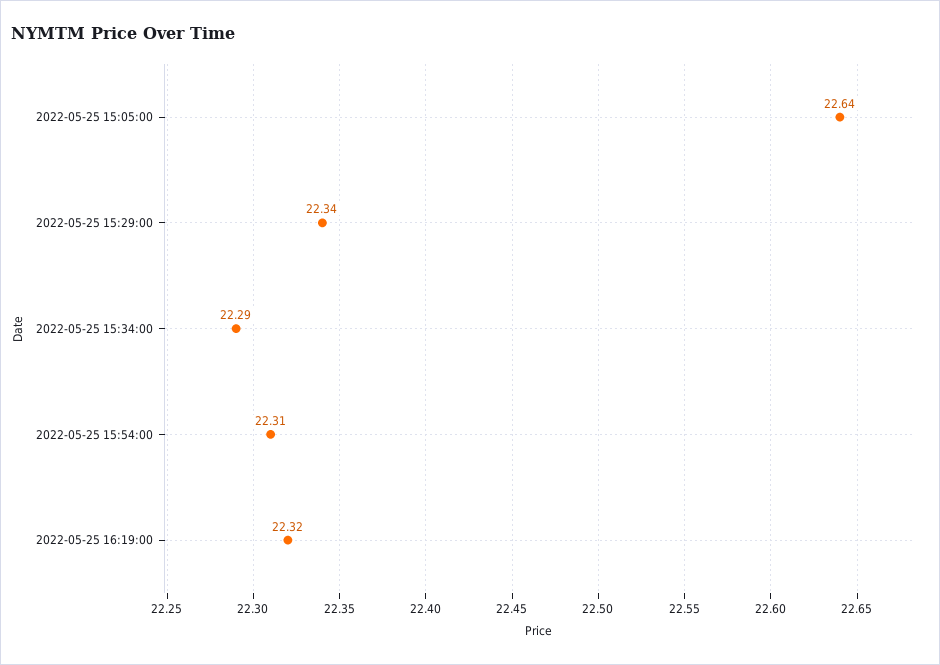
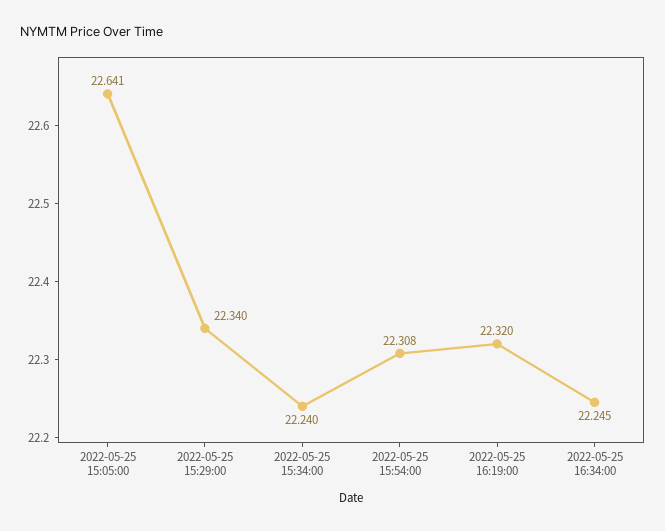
2022-05-25 15:34:00: 22.29 -> 22.24
2022-05-25 16:34:00: none -> 22.245

